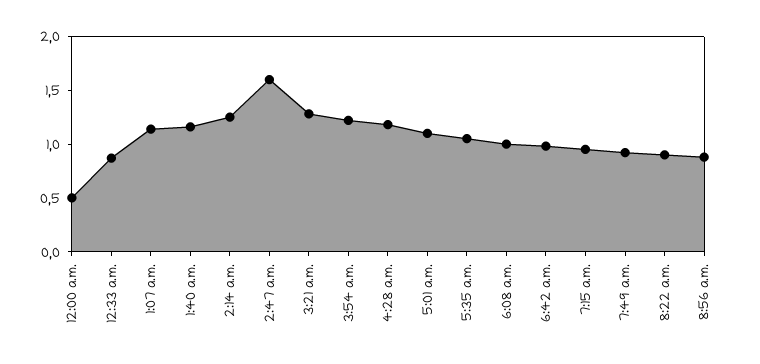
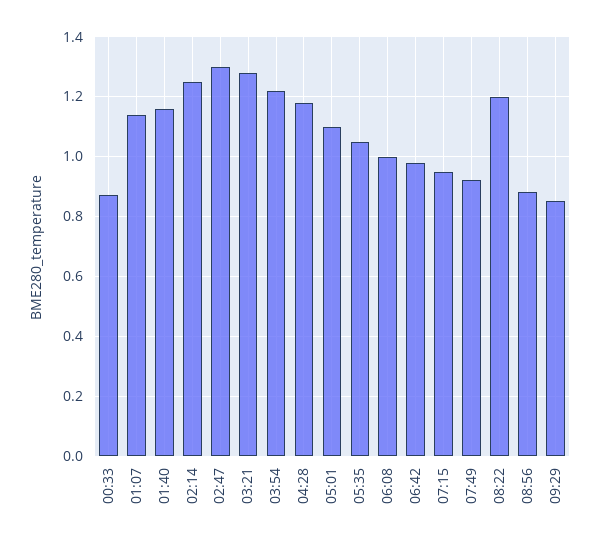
12:00 a.m.: 0.5 -> none
2:47 a.m.: 1.6 -> 1.3
8:22 a.m.: 0.9 -> 1.2
09:29: none -> 0.85

